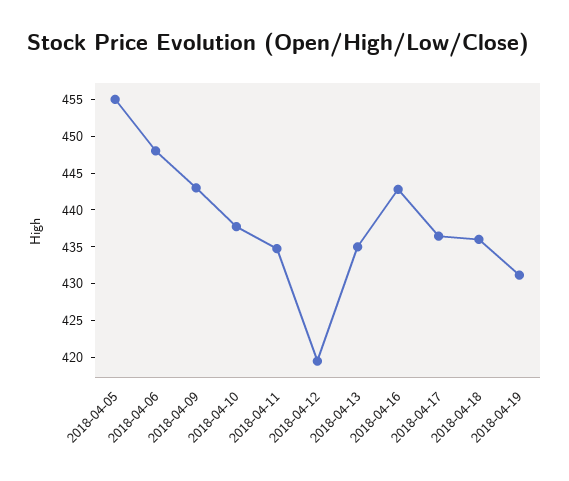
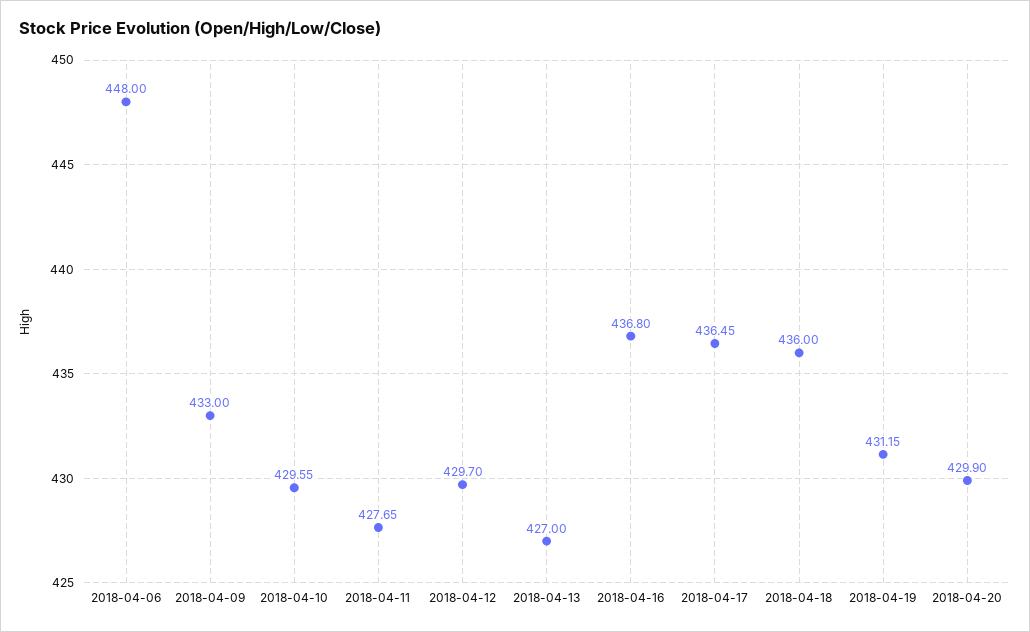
2018-04-05: 455 -> none
2018-04-09: 442.5 -> 433
2018-04-10: 437.5 -> 429.55
2018-04-11: 435 -> 427.65
2018-04-12: 420 -> 429.7
2018-04-13: 435 -> 427
2018-04-16: 442.5 -> 436.8
2018-04-20: none -> 429.9

